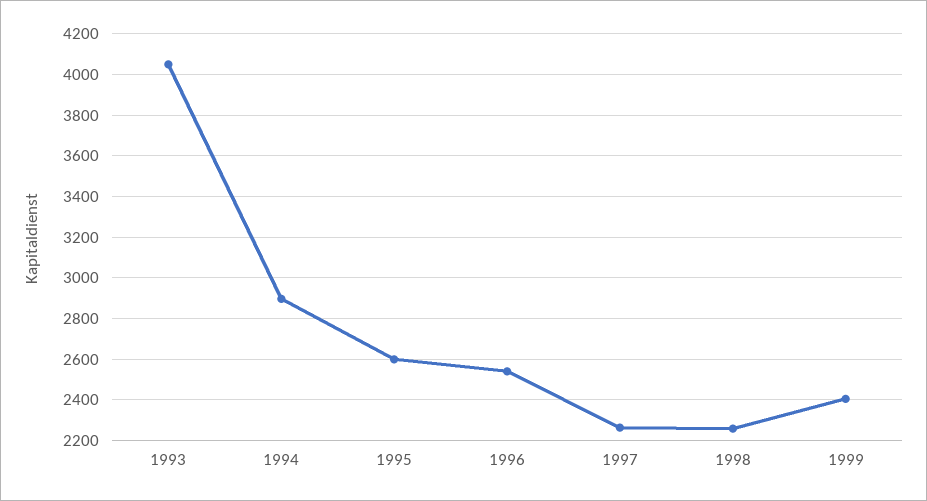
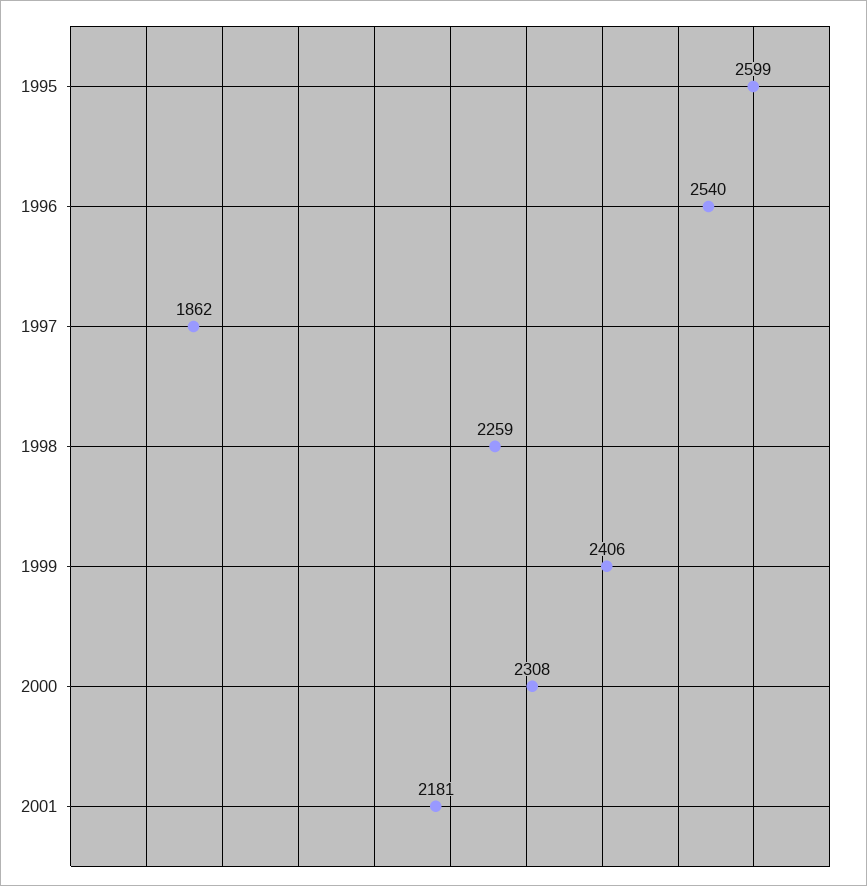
1993: 4050 -> none
1994: 2900 -> none
1997: 2250 -> 1862
2000: none -> 2308
2001: none -> 2181

